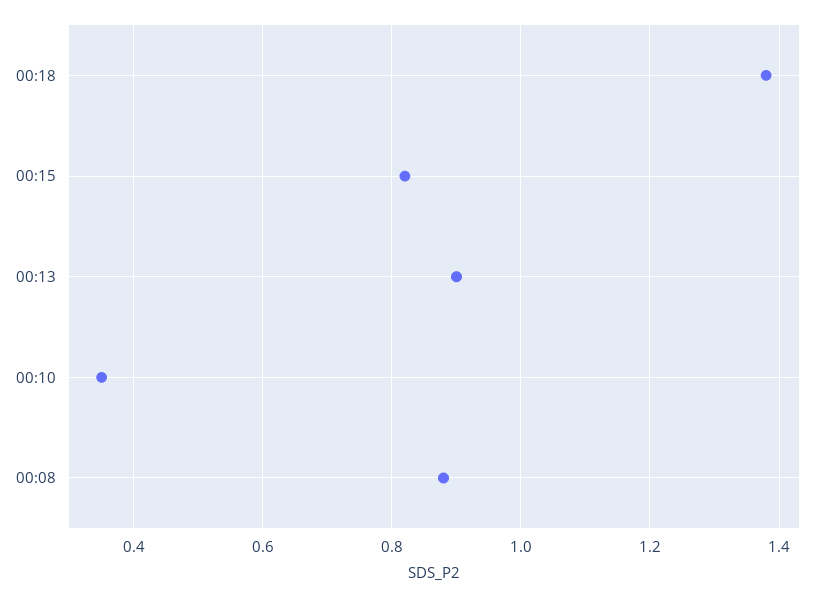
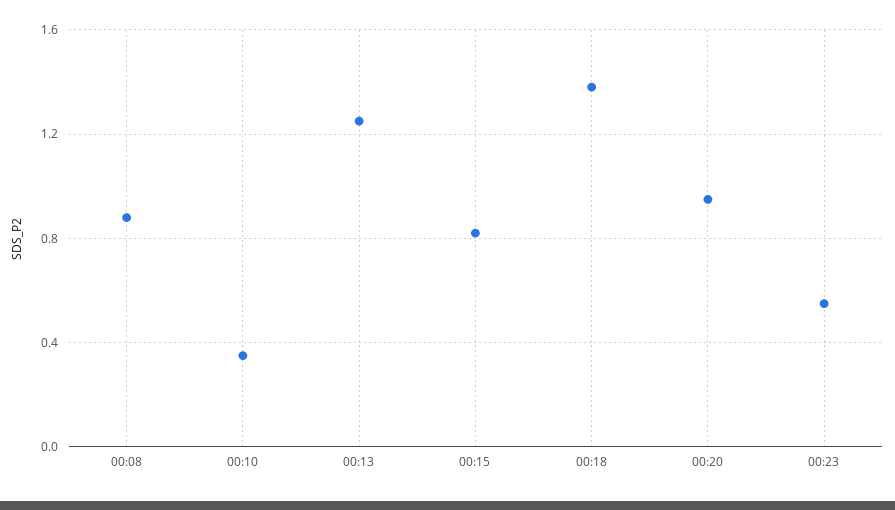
00:13: 0.9 -> 1.25
00:20: none -> 0.95
00:23: none -> 0.55

